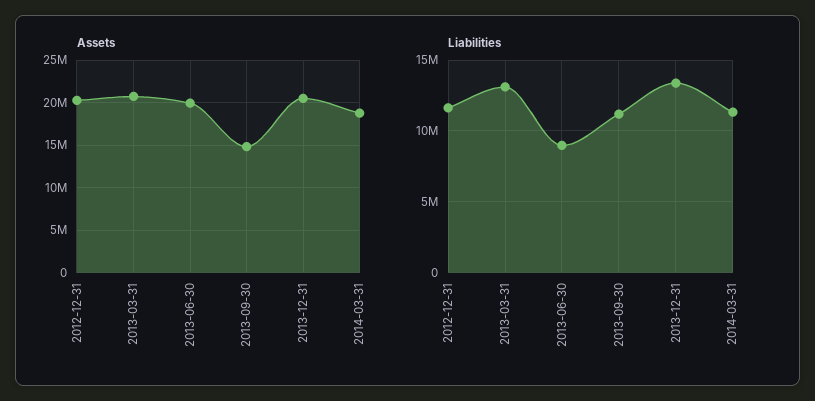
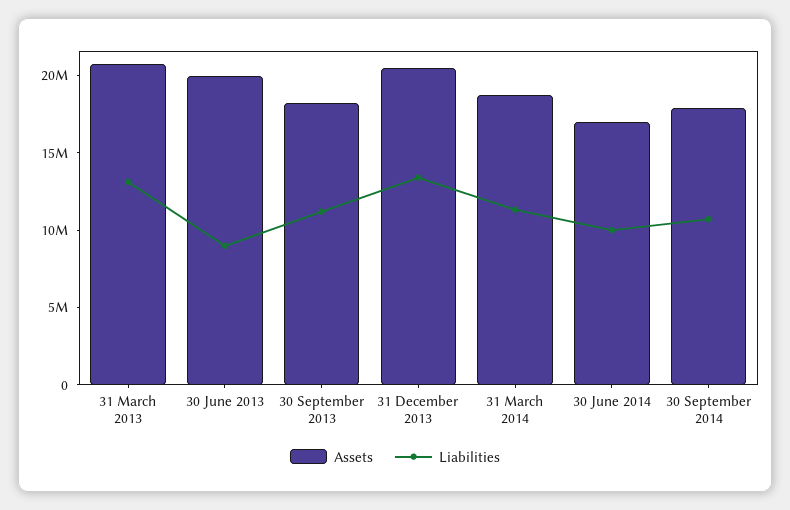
Assets, 2012-12-31: 20000000 -> none
Assets, 2013-09-30: 15000000 -> 18000000
Liabilities, 2012-12-31: 11500000 -> none
Assets, 30 June 2014: none -> 17000000
Liabilities, 30 June 2014: none -> 10000000
Assets, 30 September 2014: none -> 18000000
Liabilities, 30 September 2014: none -> 11000000

